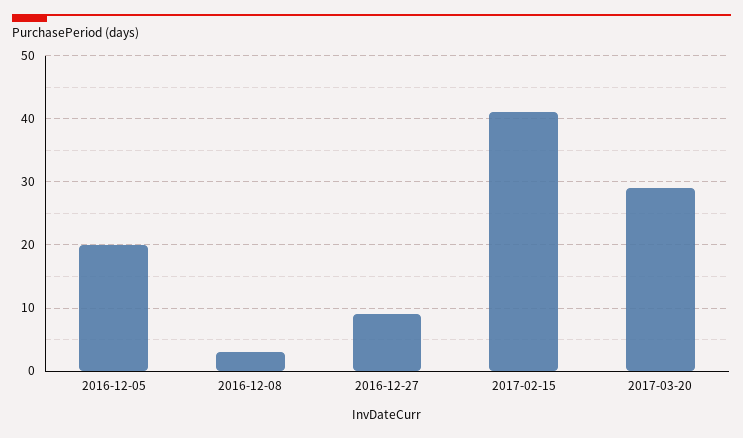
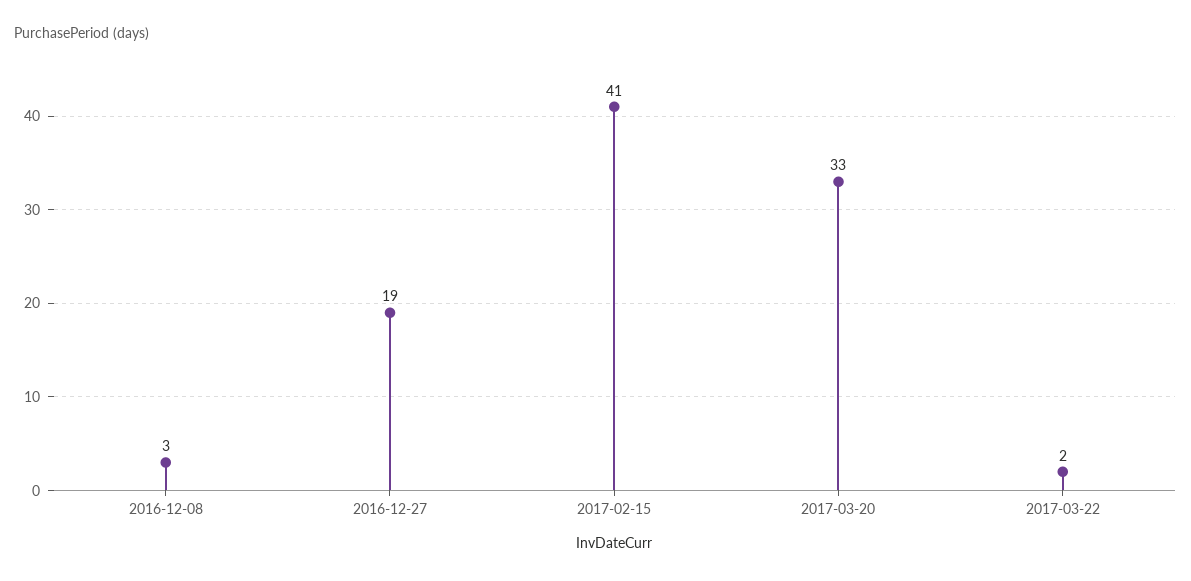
2016-12-05: 20 -> none
2016-12-27: 9 -> 19
2017-03-20: 29 -> 33
2017-03-22: none -> 2

